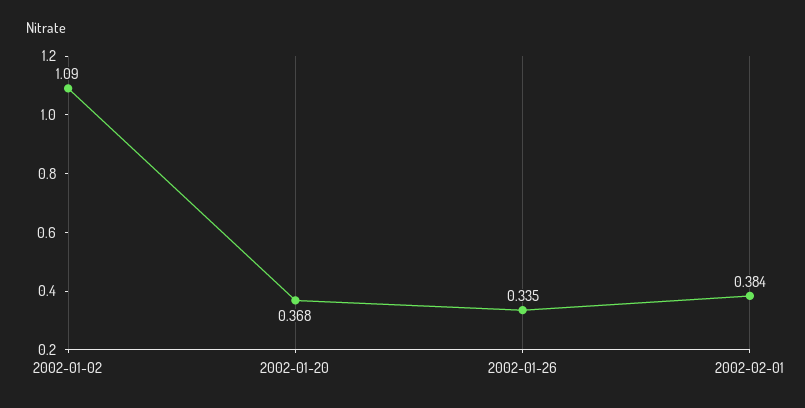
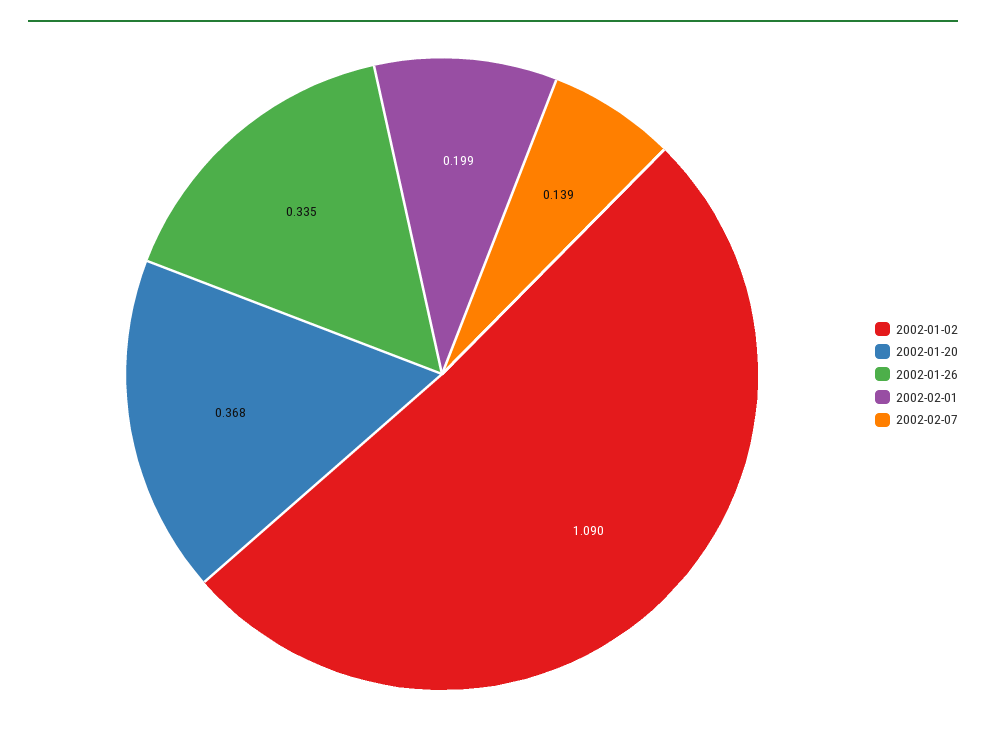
2002-02-01: 0.384 -> 0.199
2002-02-07: none -> 0.139

